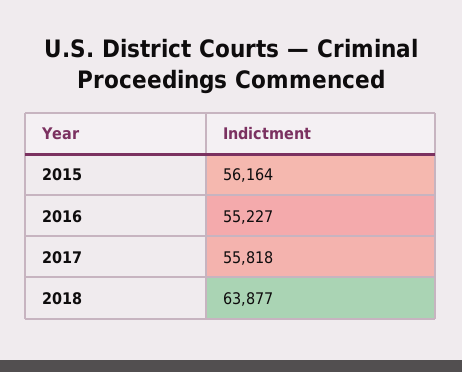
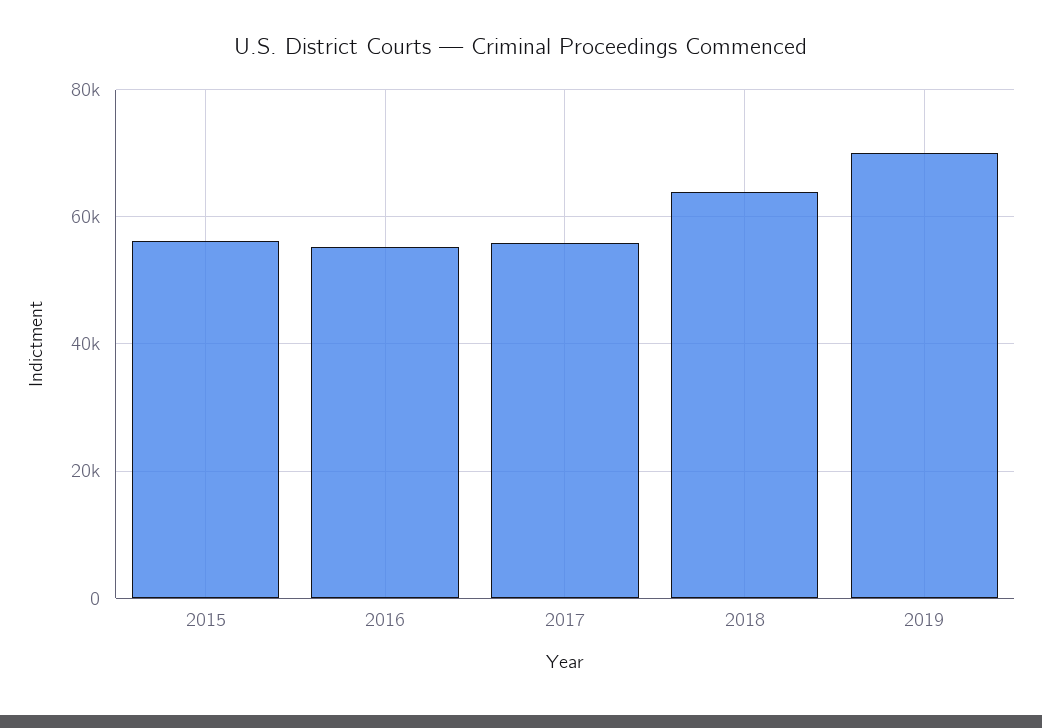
2019: none -> 70000

